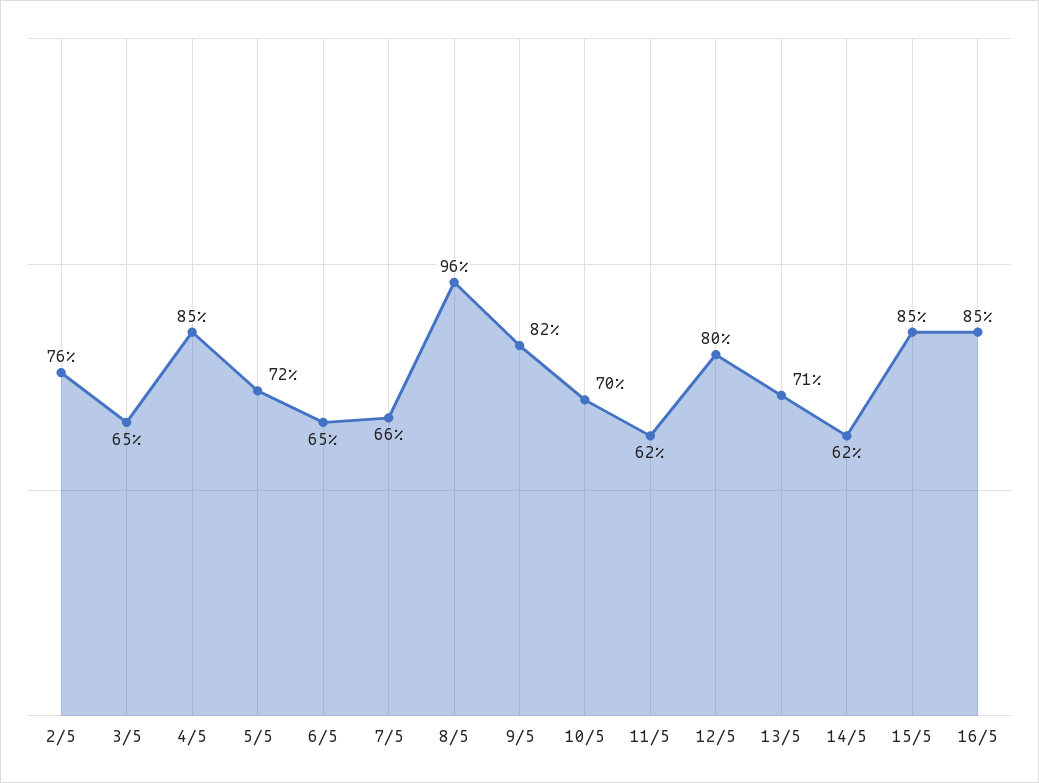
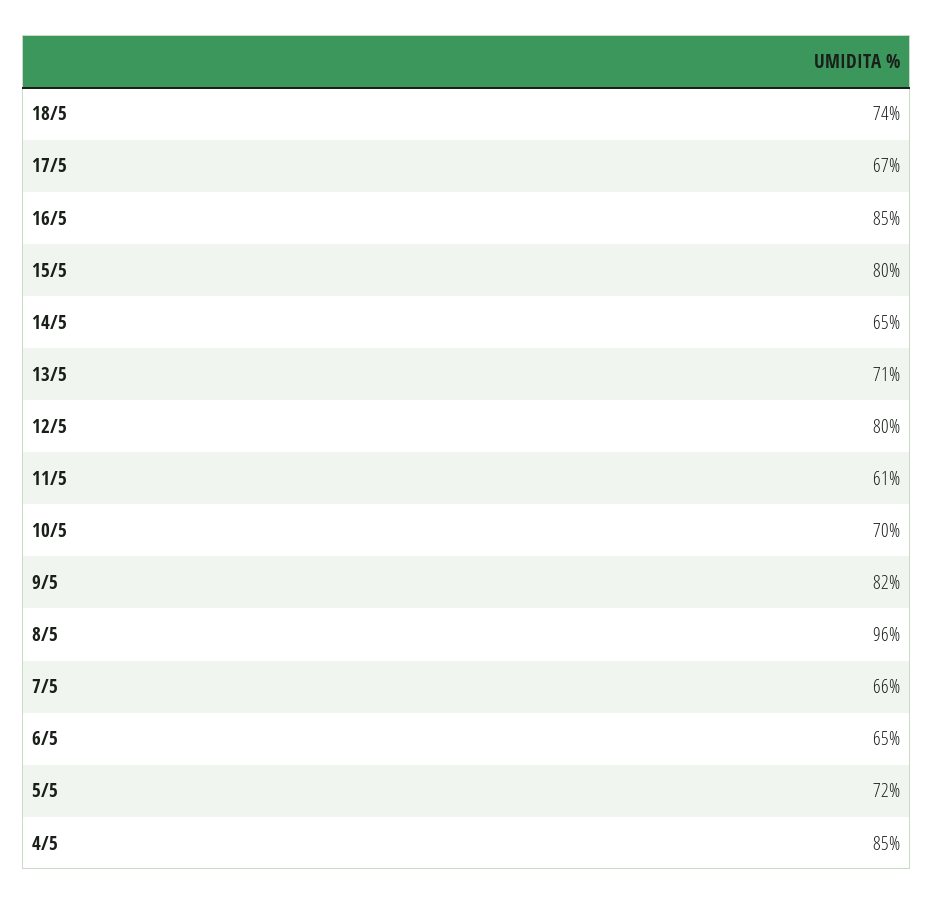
2/5: 76 -> none
3/5: 65 -> none
11/5: 62 -> 61
14/5: 62 -> 65
15/5: 85 -> 80
18/5: none -> 74
17/5: none -> 67

